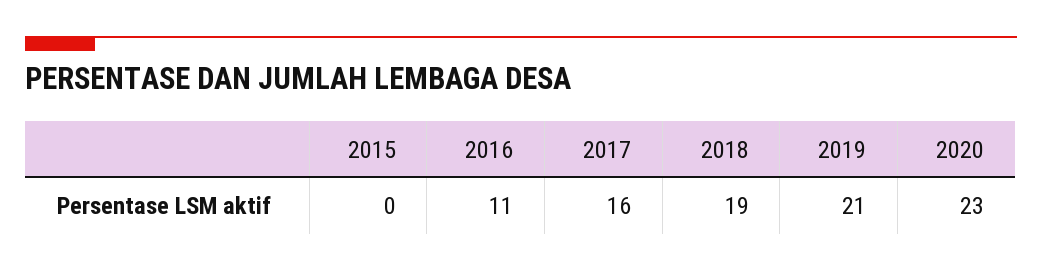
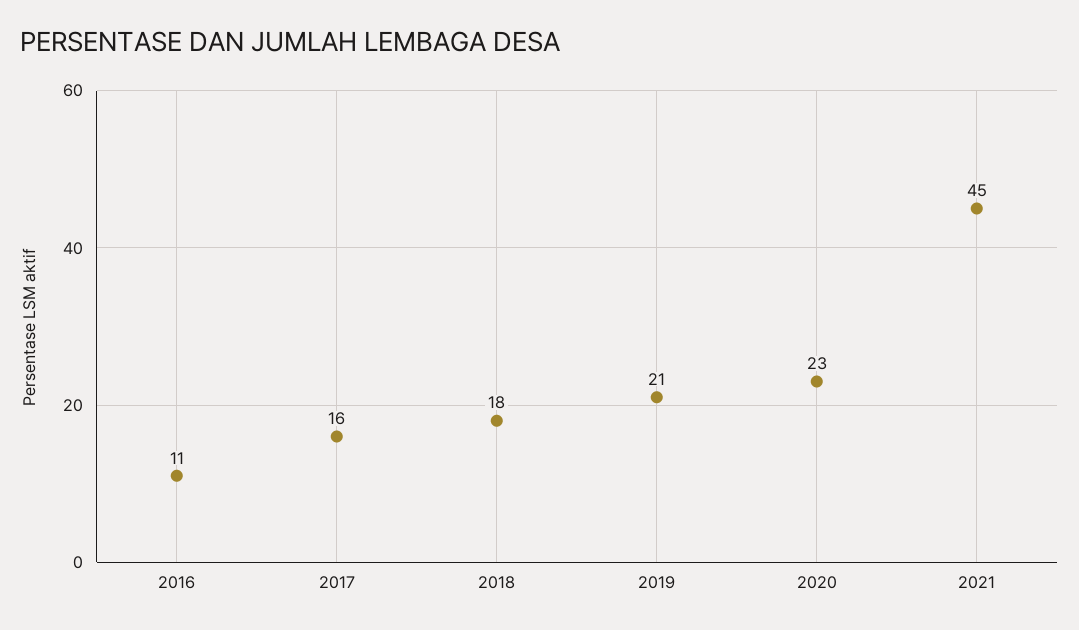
2015: 0 -> none
2018: 19 -> 18
2021: none -> 45

